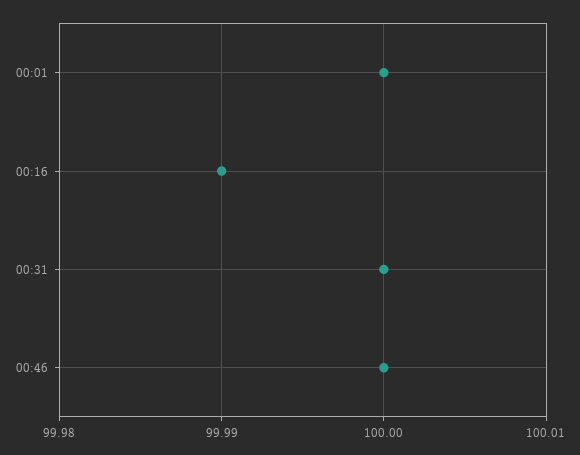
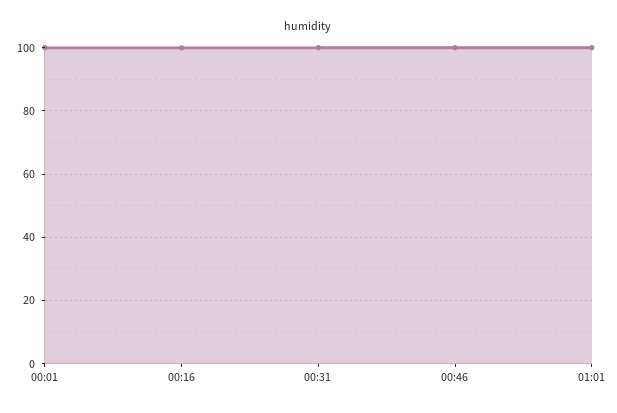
01:01: none -> 100

